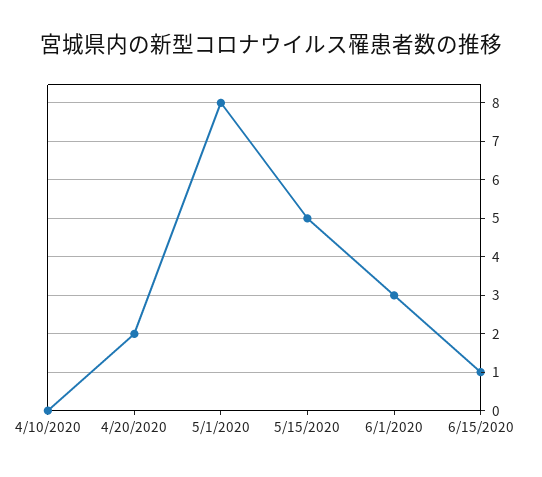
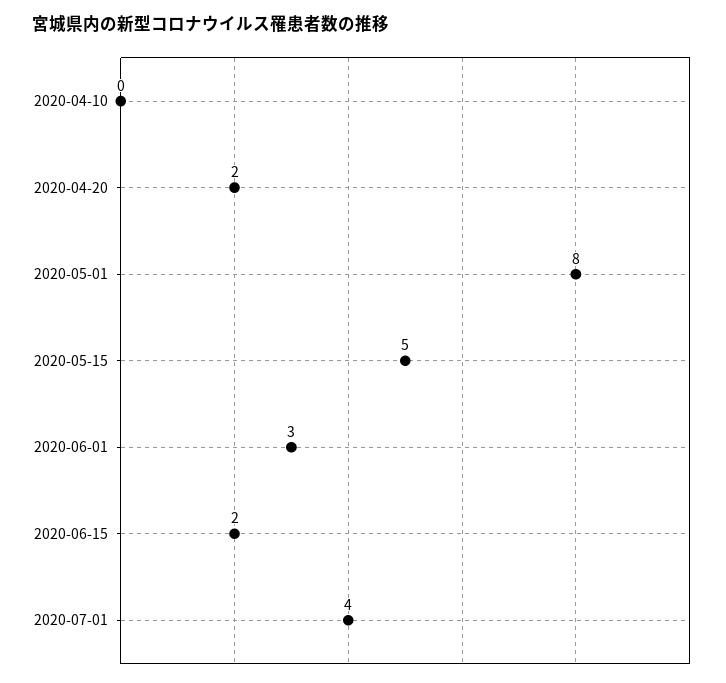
6/15/2020: 1 -> 2
2020-07-01: none -> 4

